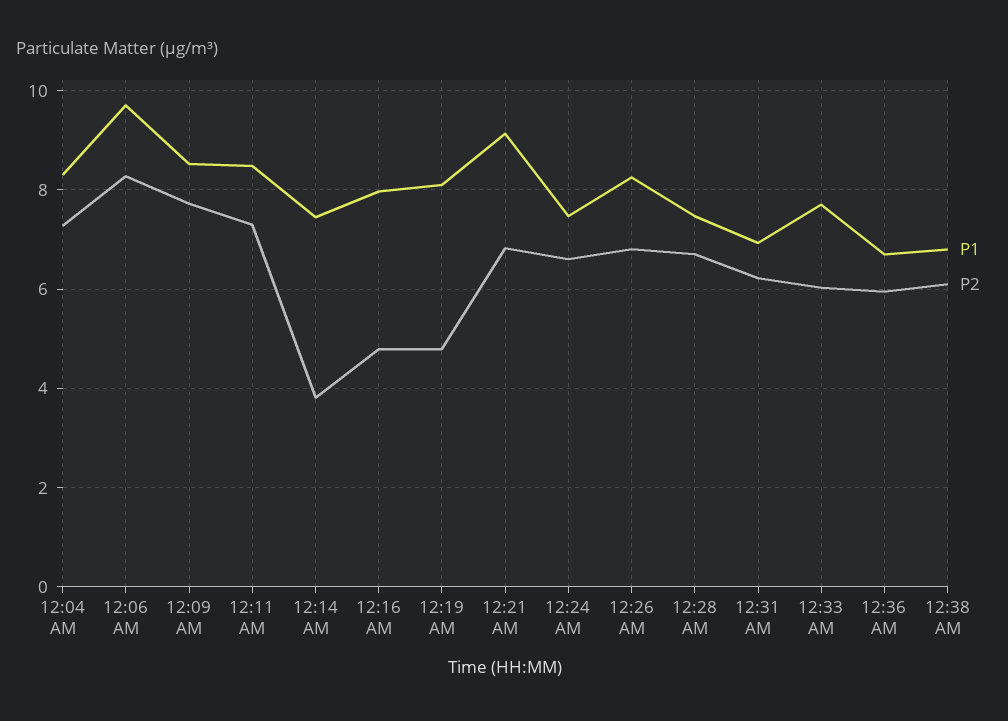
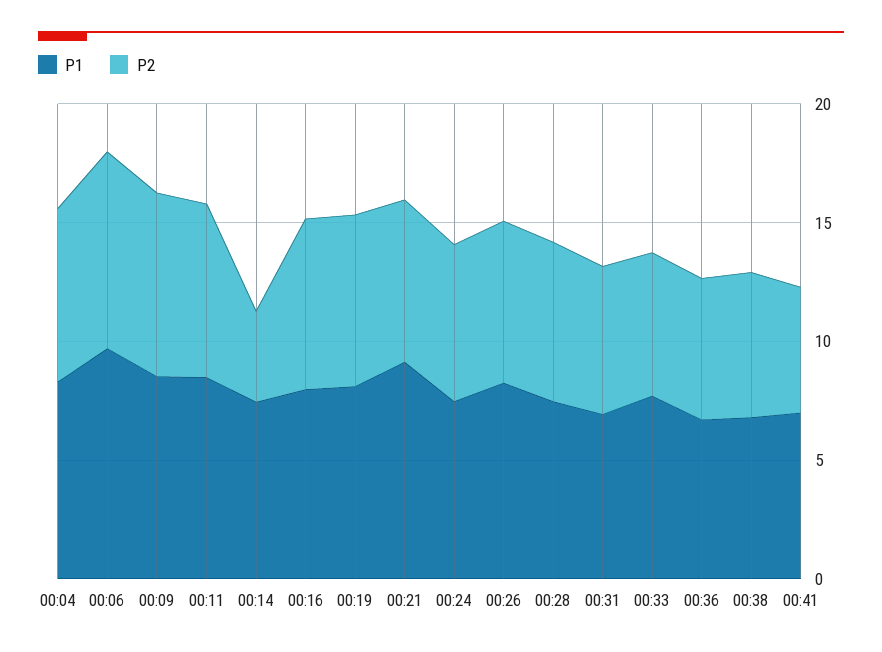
P2, 12:16 AM: 4.8 -> 7
P2, 12:19 AM: 4.8 -> 7
P1, 00:41: none -> 7
P2, 00:41: none -> 5

